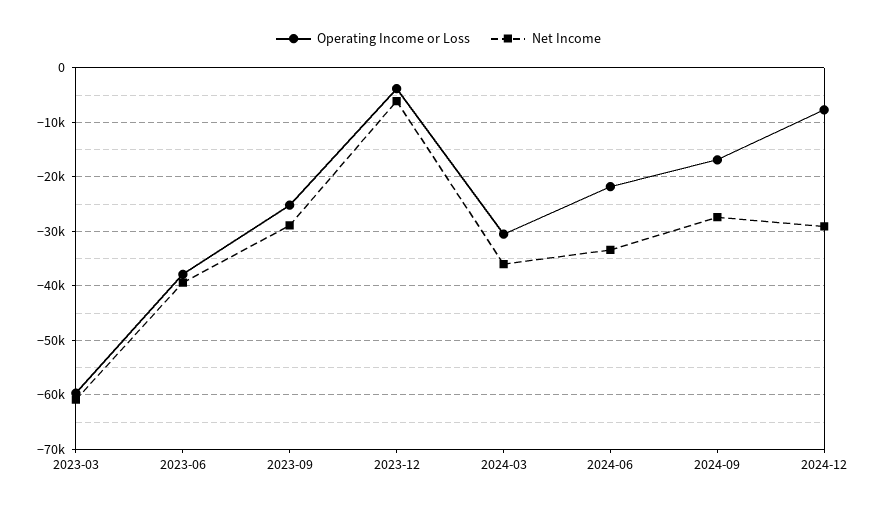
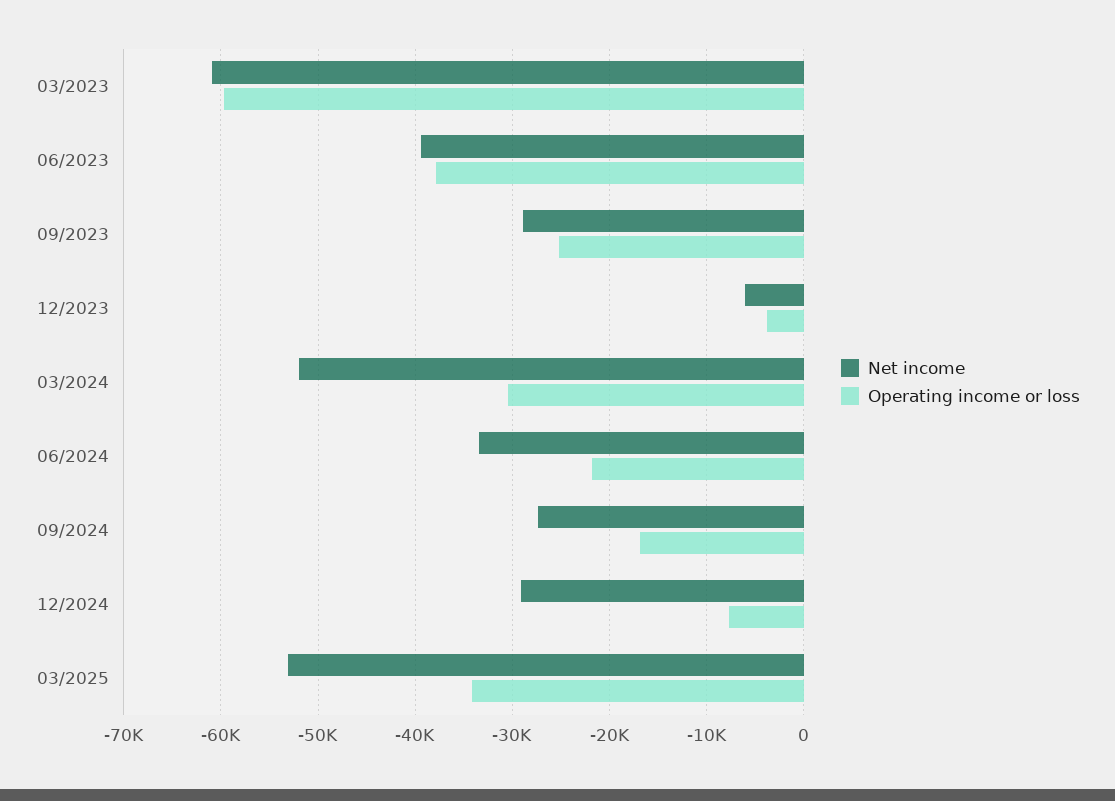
Net Income, 2024-03: -36000 -> -52000
Net Income, 03/2025: none -> -53000
Operating Income or Loss, 03/2025: none -> -34000

